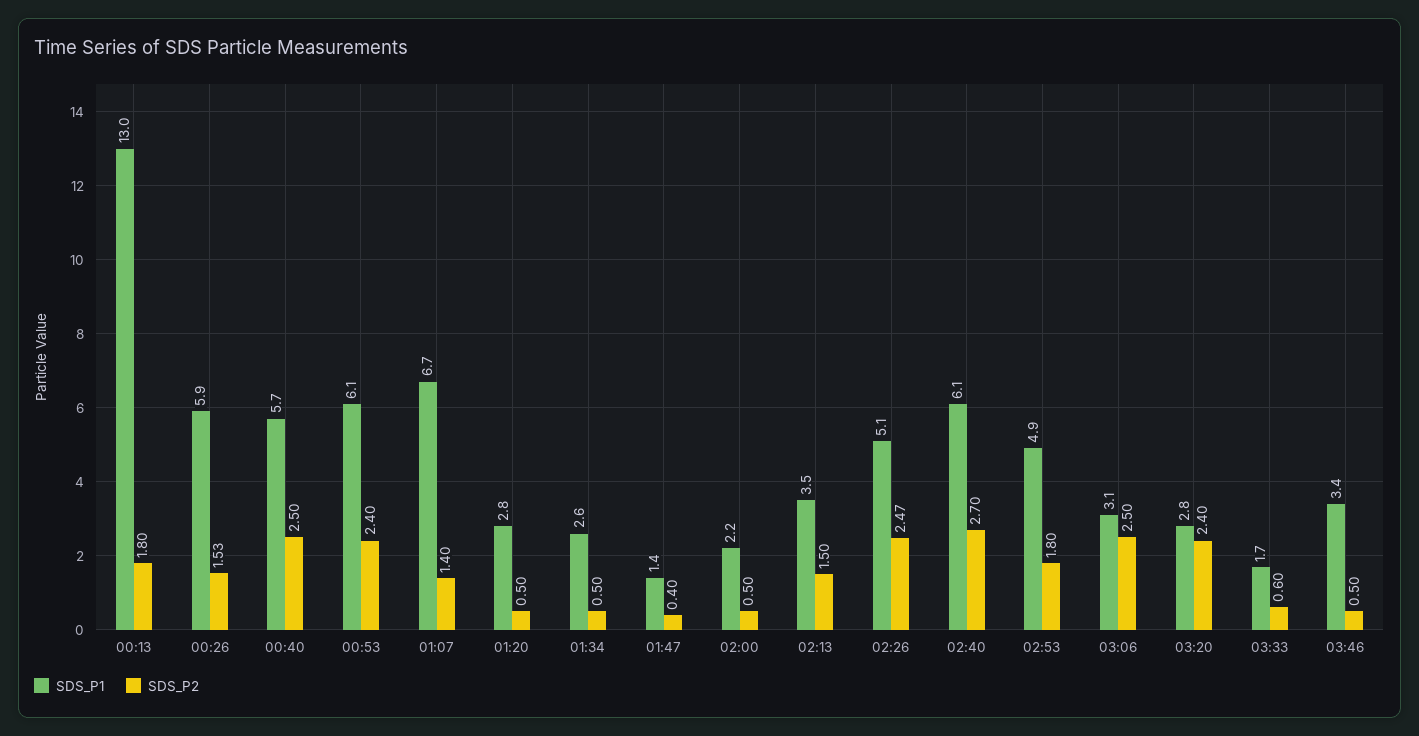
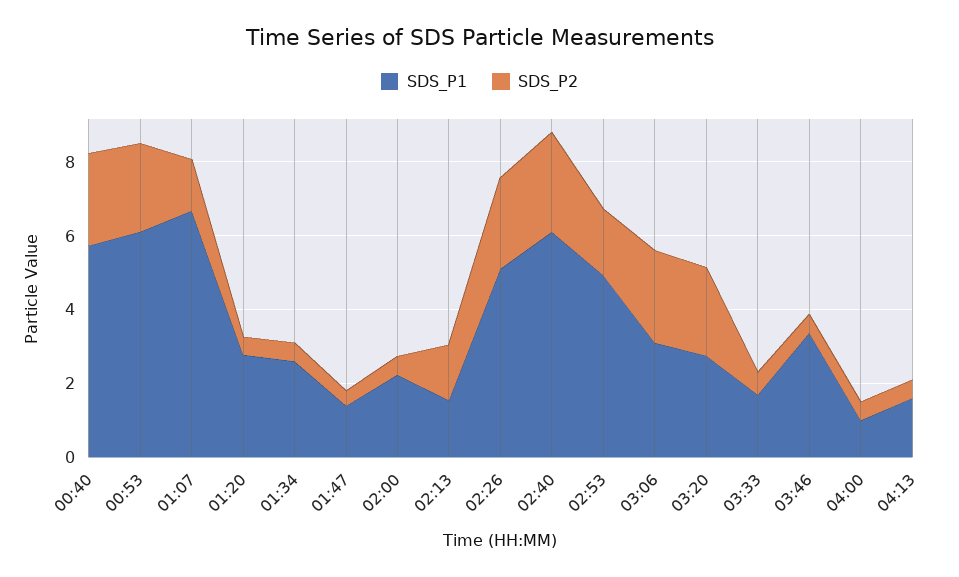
SDS_P1, 00:13: 13 -> none
SDS_P2, 00:13: 1.8 -> none
SDS_P1, 00:26: 5.9 -> none
SDS_P2, 00:26: 1.53 -> none
SDS_P1, 02:13: 3.5 -> 1.5
SDS_P1, 04:00: none -> 1
SDS_P2, 04:00: none -> 0.5
SDS_P1, 04:13: none -> 1.5
SDS_P2, 04:13: none -> 0.5

